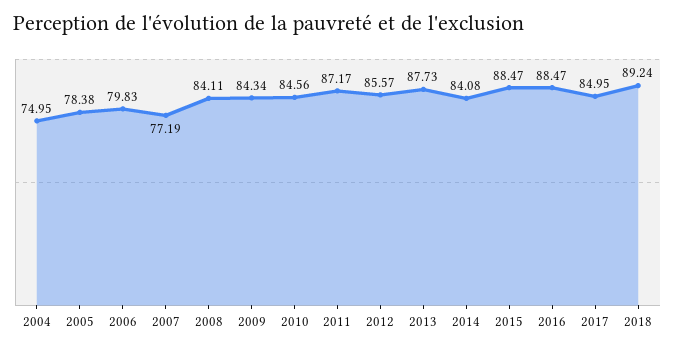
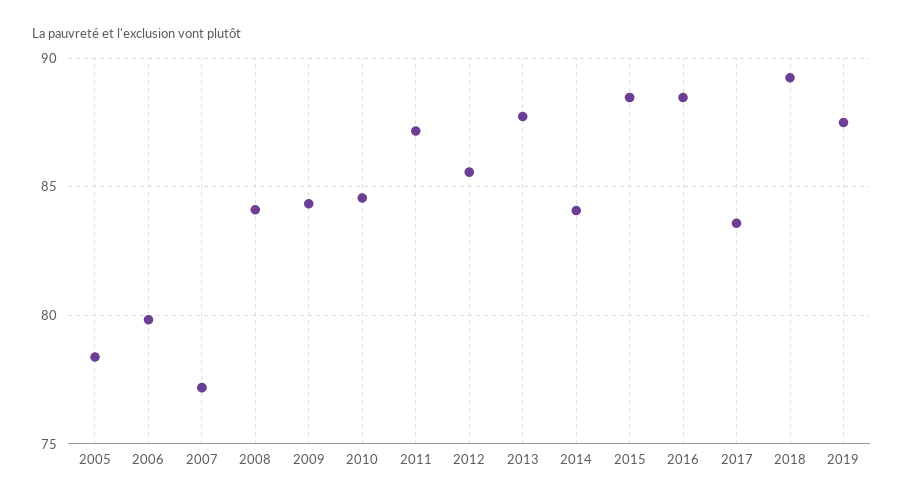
2004: 74.95 -> none
2017: 84.95 -> 83.5
2019: none -> 87.5

